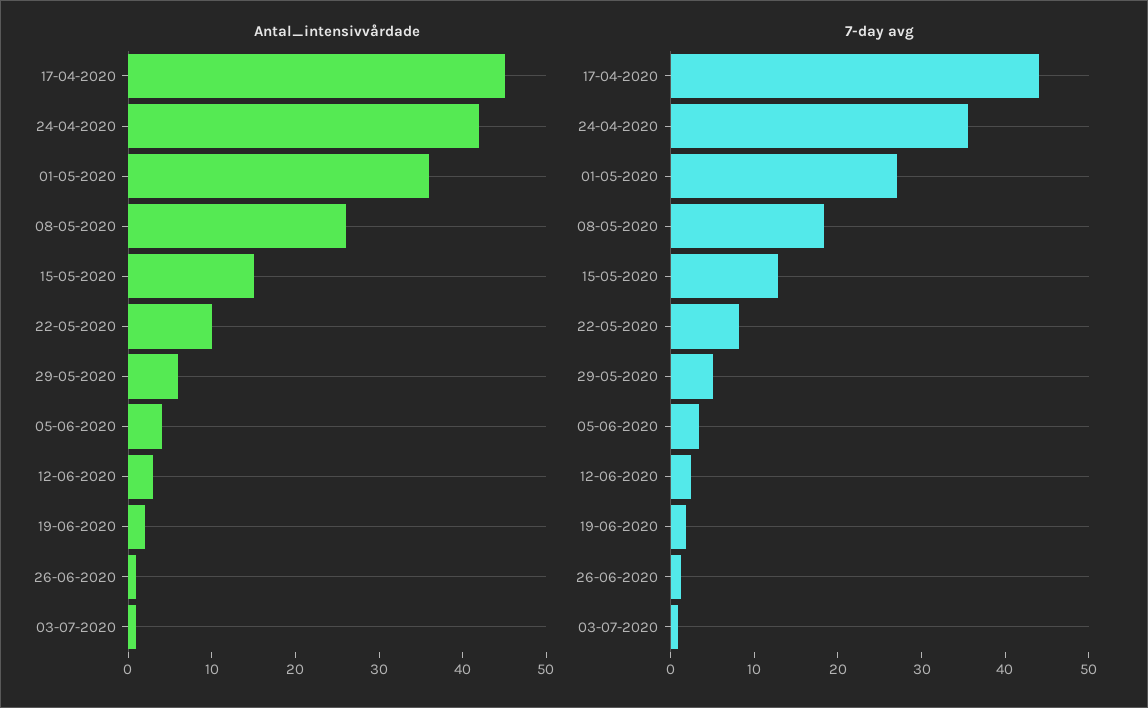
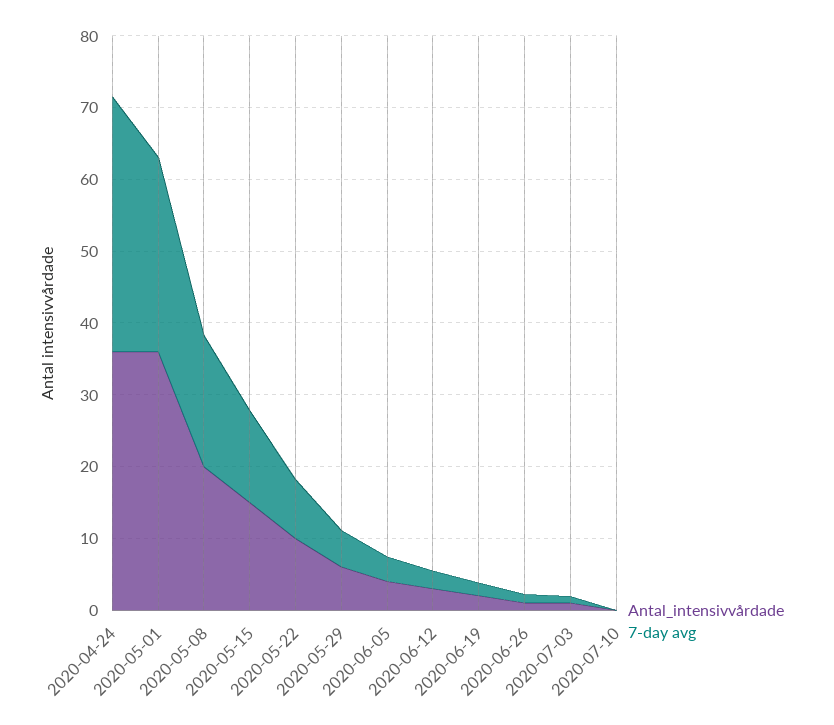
Antal_intensivvårdade, 17-04-2020: 45 -> none
Antal_intensivvårdade, 24-04-2020: 42 -> 36
Antal_intensivvårdade, 08-05-2020: 26 -> 20
7-day avg, 17-04-2020: 44 -> none
Antal_intensivvårdade, 2020-07-10: none -> 0
7-day avg, 2020-07-10: none -> 0

